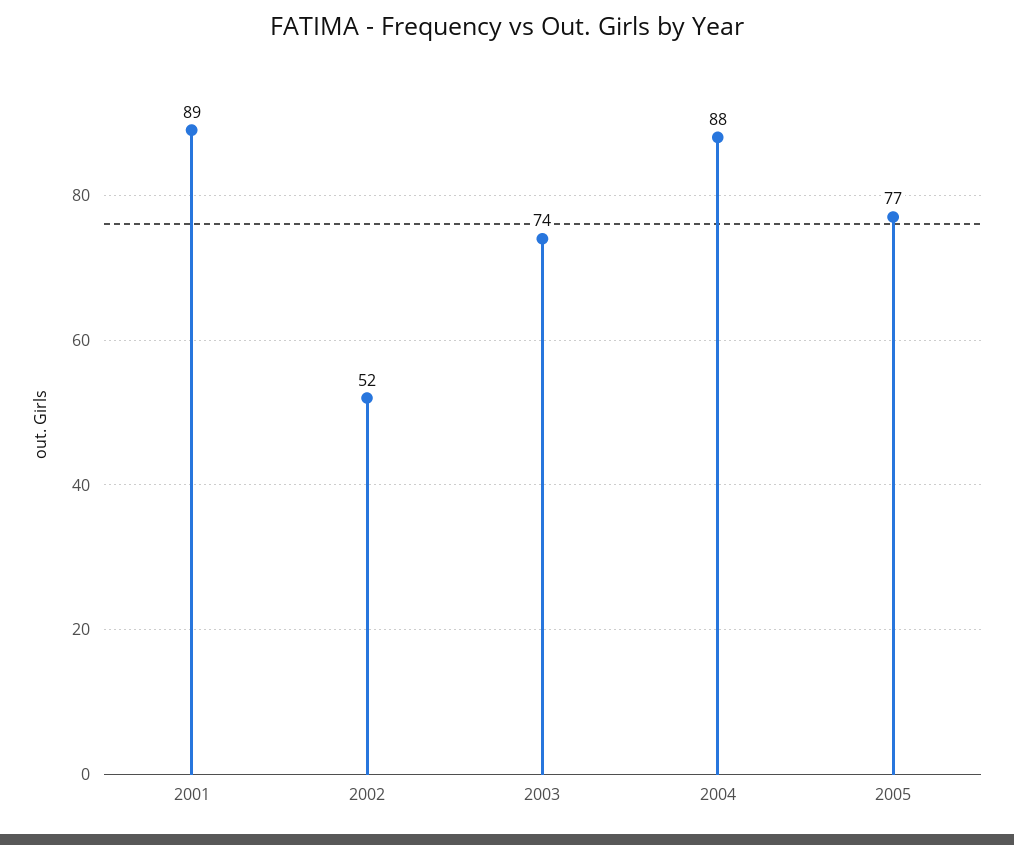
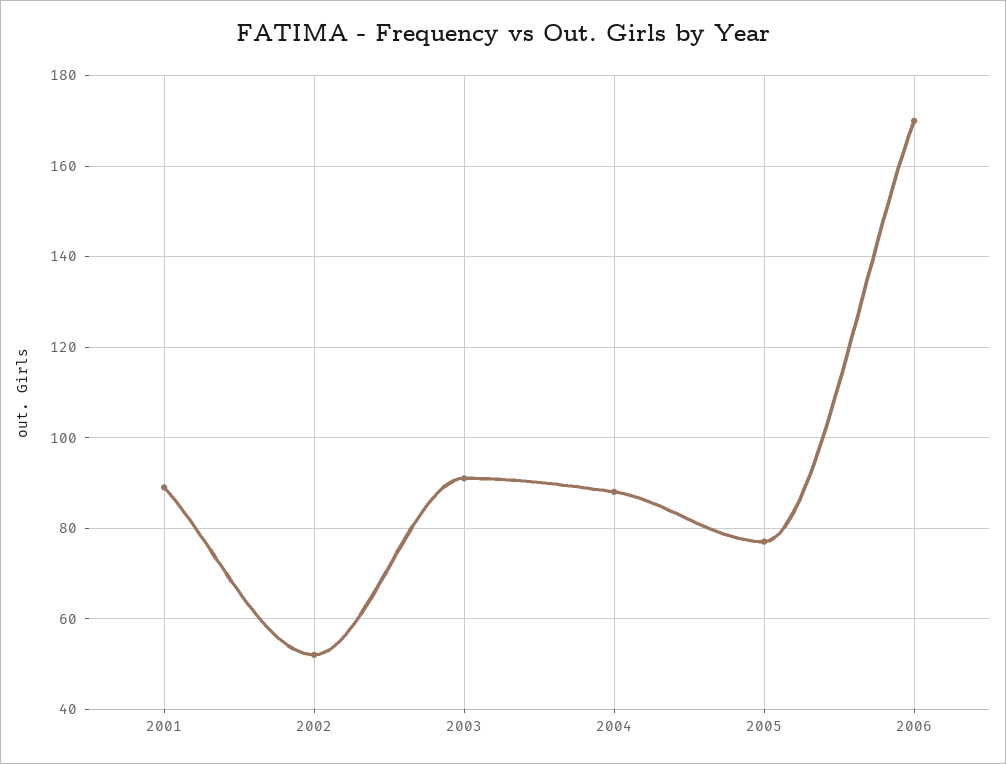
2003: 74 -> 90
2006: none -> 170

